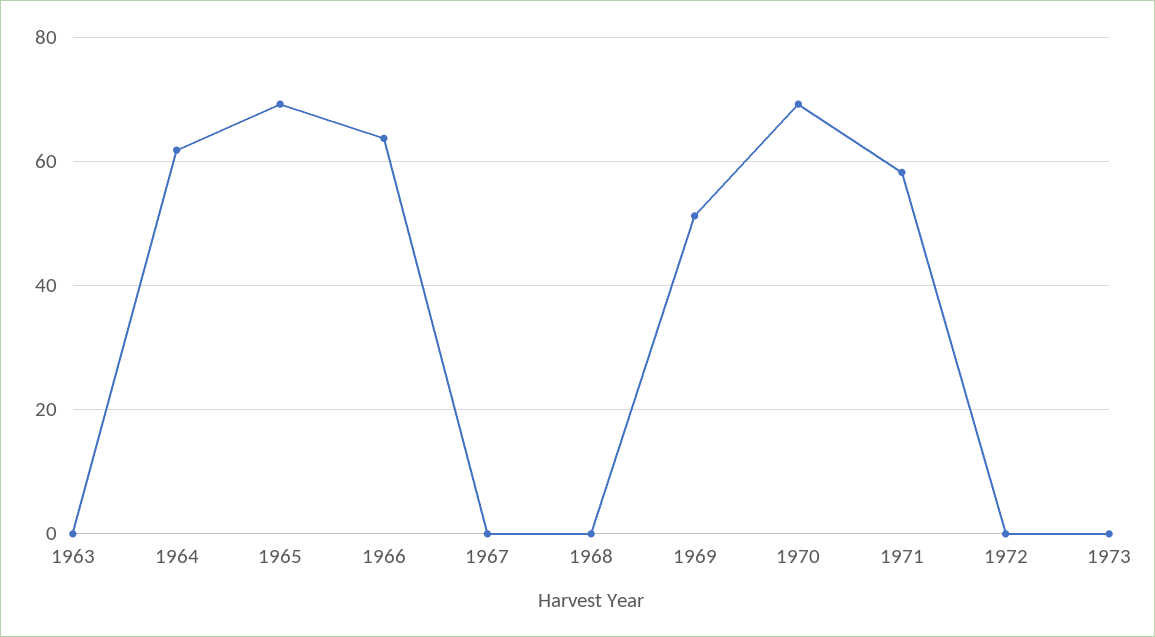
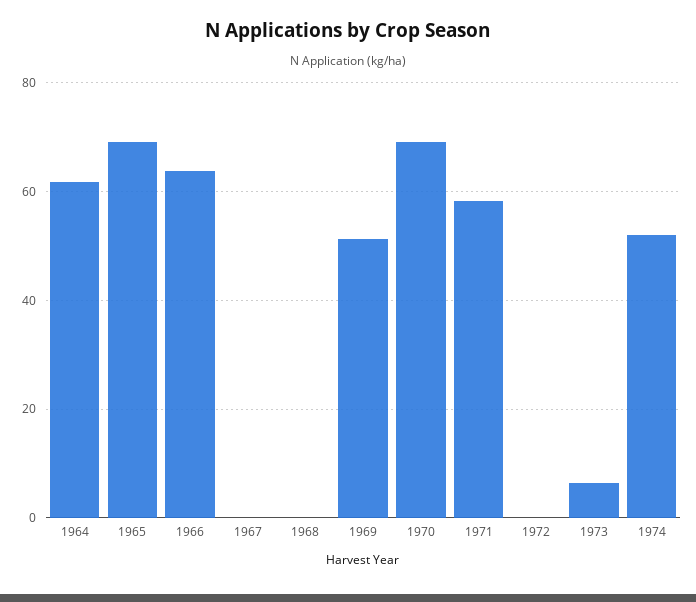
1963: 0 -> none
1973: 0 -> 6
1974: none -> 52

